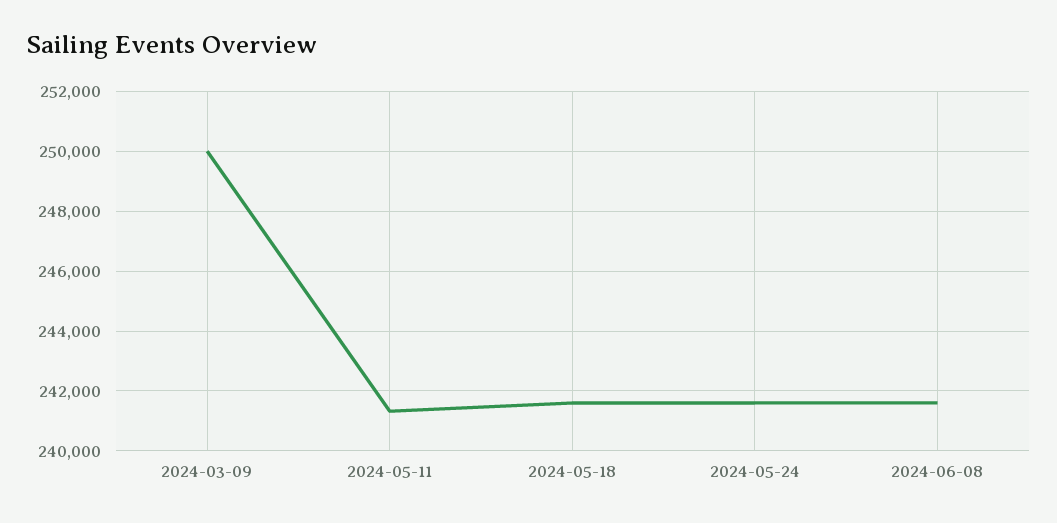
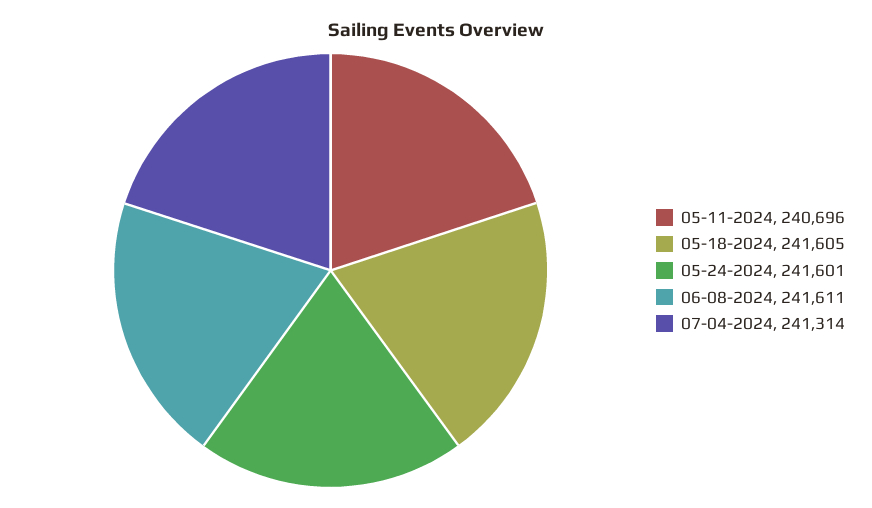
2024-03-09: 250000 -> none
2024-05-11: 241250 -> 240696
07-04-2024: none -> 241314

